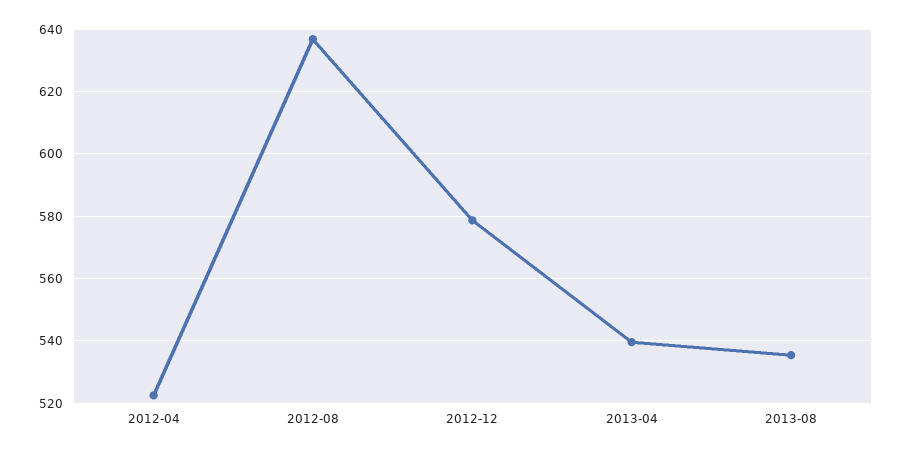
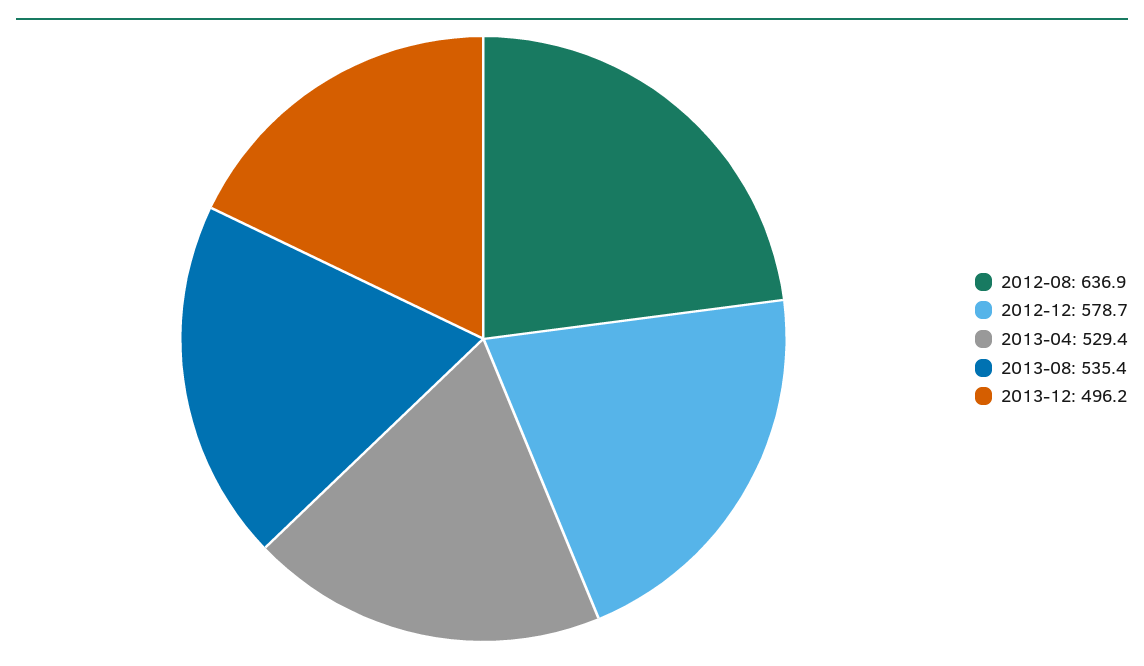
2012-04: 522 -> none
2013-04: 540 -> 529.4
2013-12: none -> 496.2

